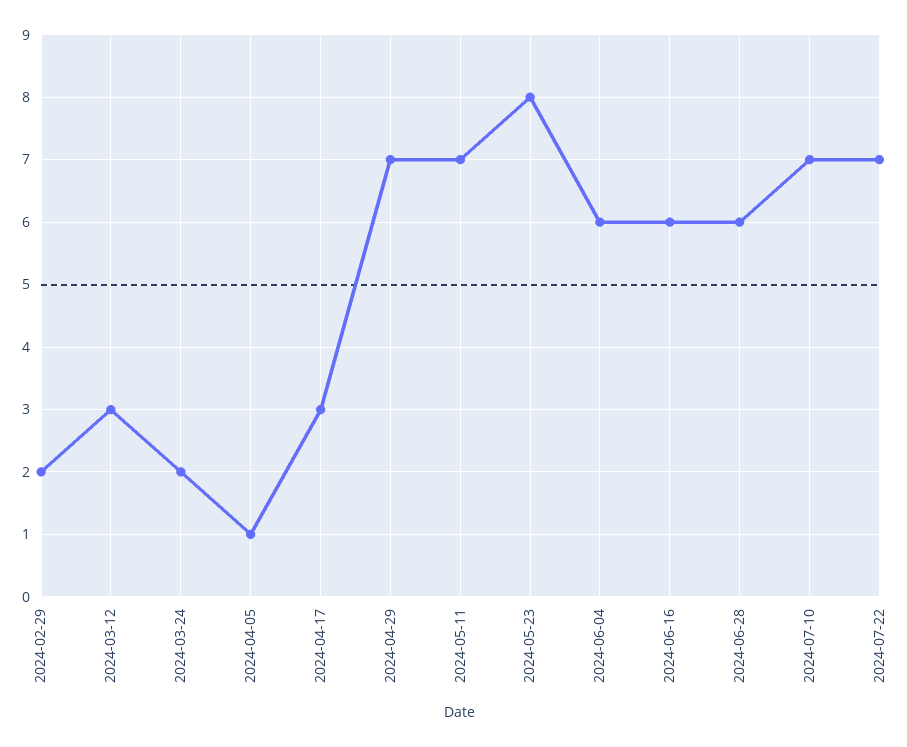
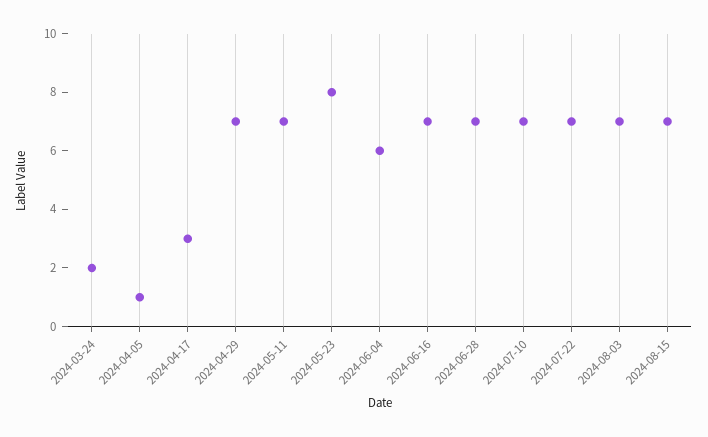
2024-02-29: 2 -> none
2024-03-12: 3 -> none
2024-06-16: 6 -> 7
2024-06-28: 6 -> 7
2024-08-03: none -> 7
2024-08-15: none -> 7

